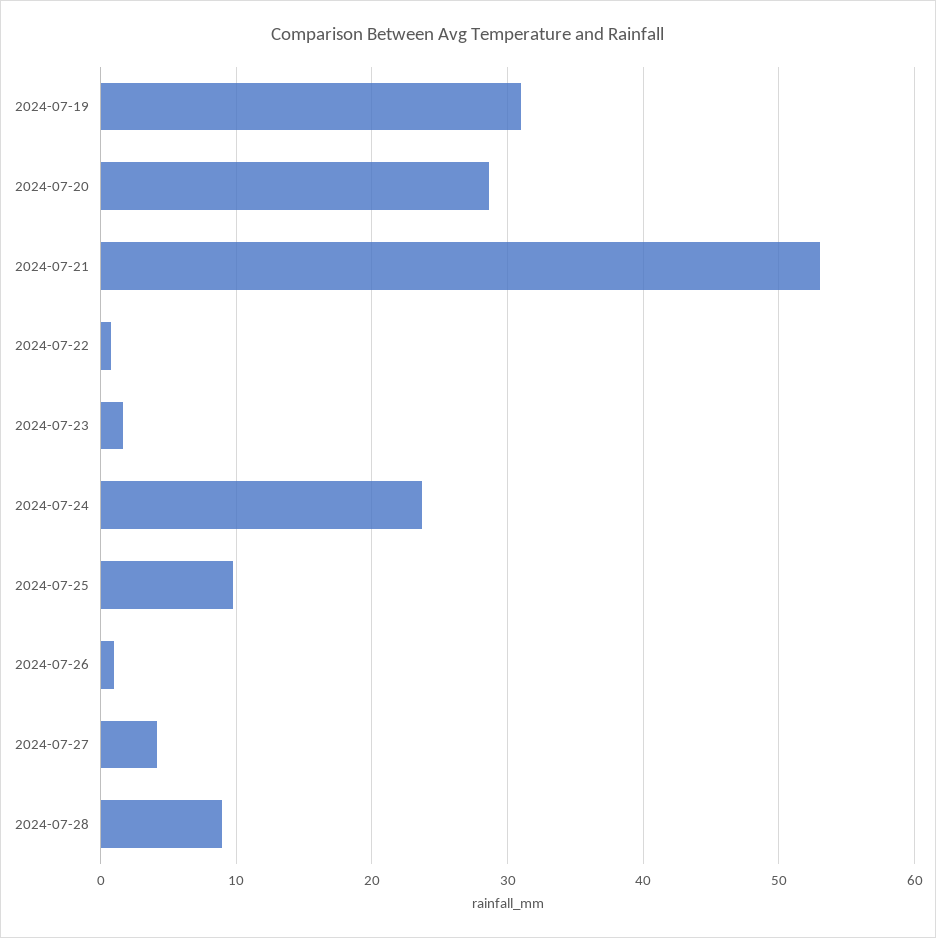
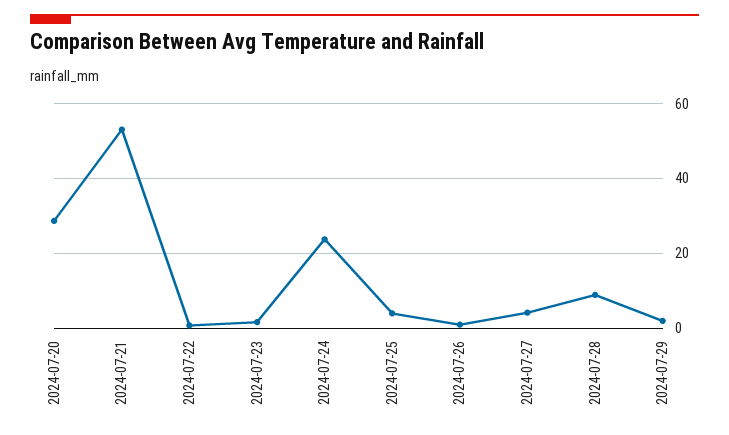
2024-07-19: 31 -> none
2024-07-25: 10 -> 4
2024-07-29: none -> 2

